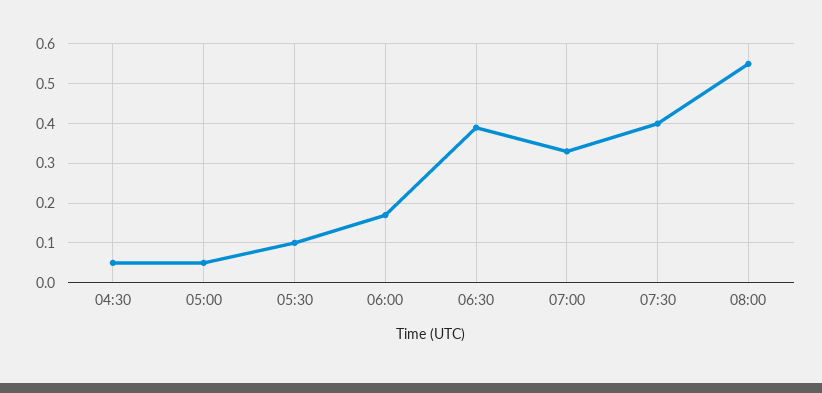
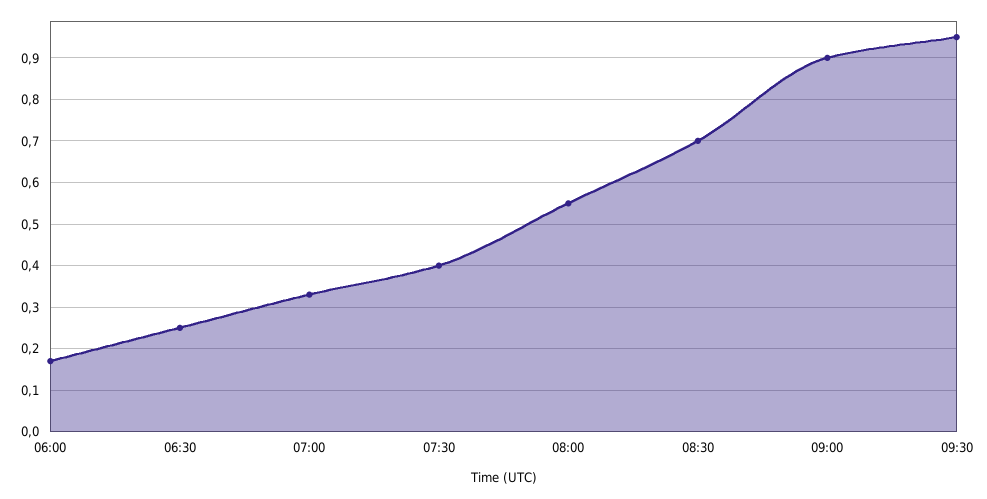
04:30: 0.05 -> none
05:00: 0.05 -> none
05:30: 0.1 -> none
06:30: 0.4 -> 0.25
08:30: none -> 0.7
09:00: none -> 0.9
09:30: none -> 0.95

